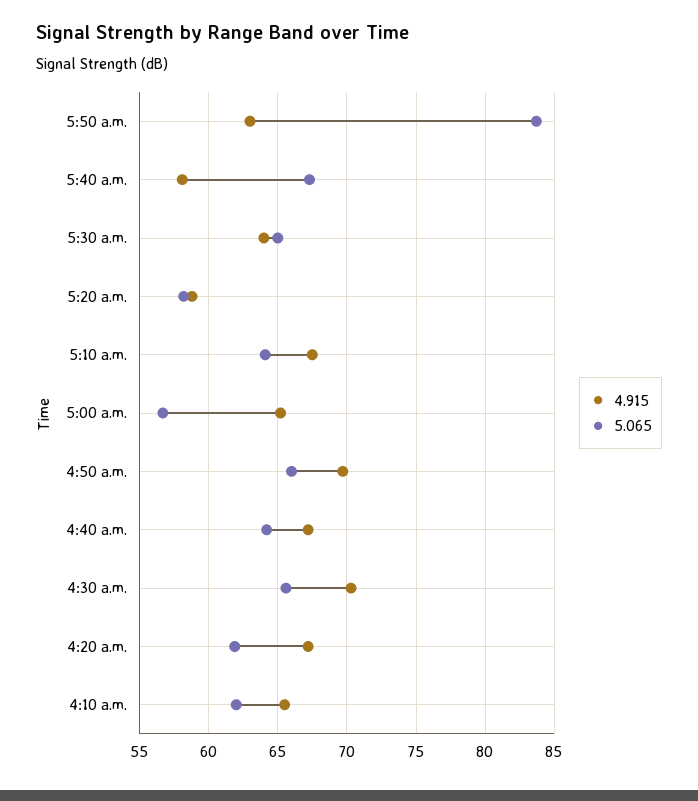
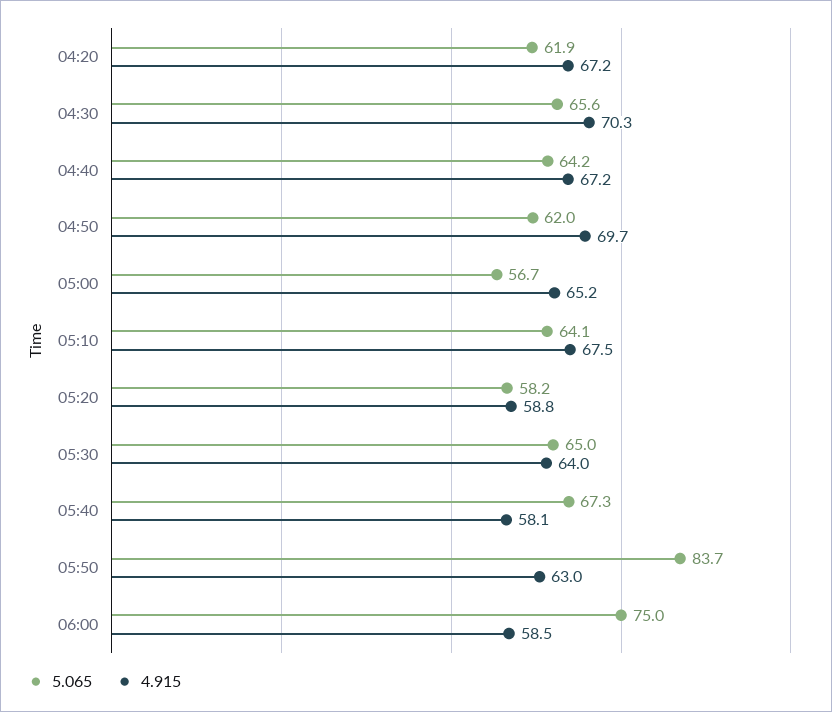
5.065, 4:50 a.m.: 66 -> 62
4.915, 4:10 a.m.: 65.5 -> none
5.065, 4:10 a.m.: 62 -> none
5.065, 06:00: none -> 75
4.915, 06:00: none -> 58.5

